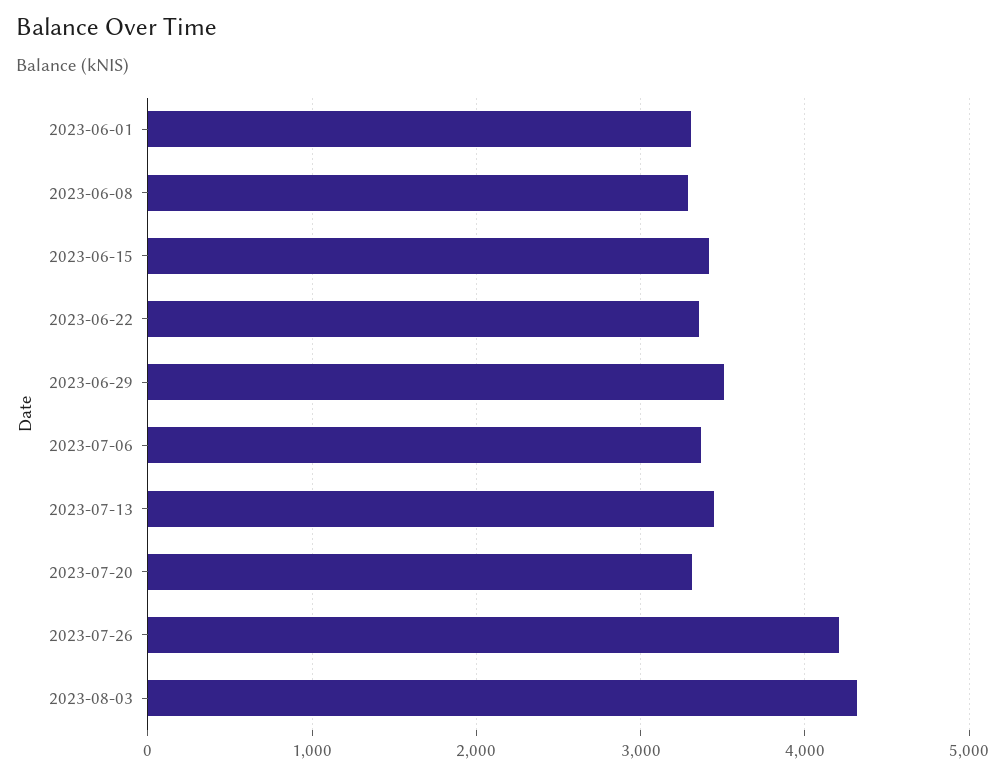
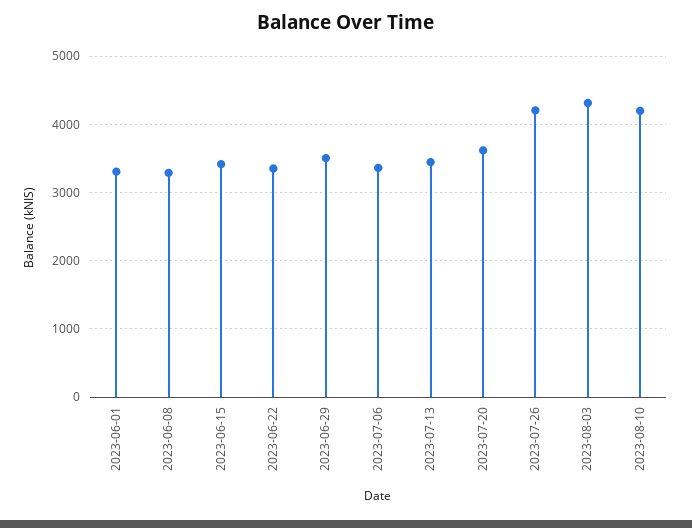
2023-07-20: 3300 -> 3600
2023-08-10: none -> 4200

